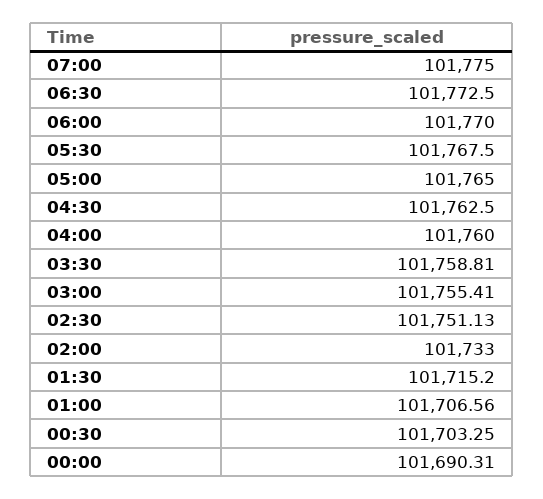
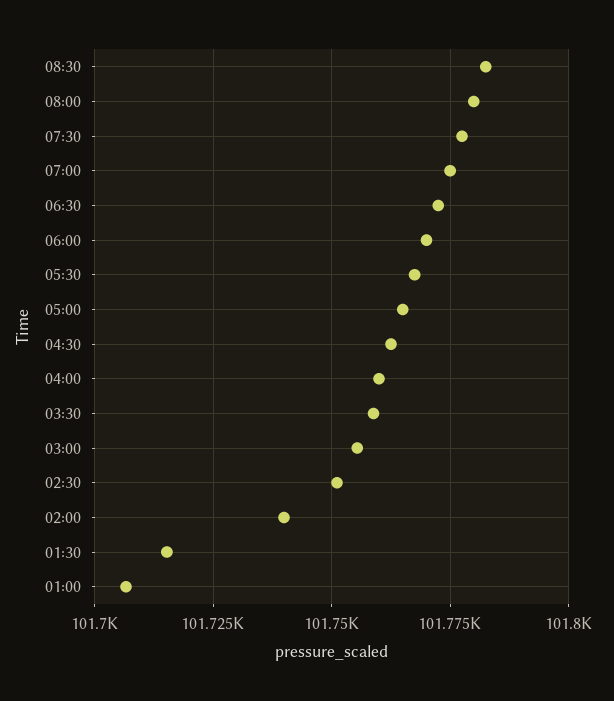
02:00: 101733 -> 101740
00:30: 101703.25 -> none
00:00: 101690.31 -> none
08:30: none -> 101782.5
08:00: none -> 101780
07:30: none -> 101777.5

